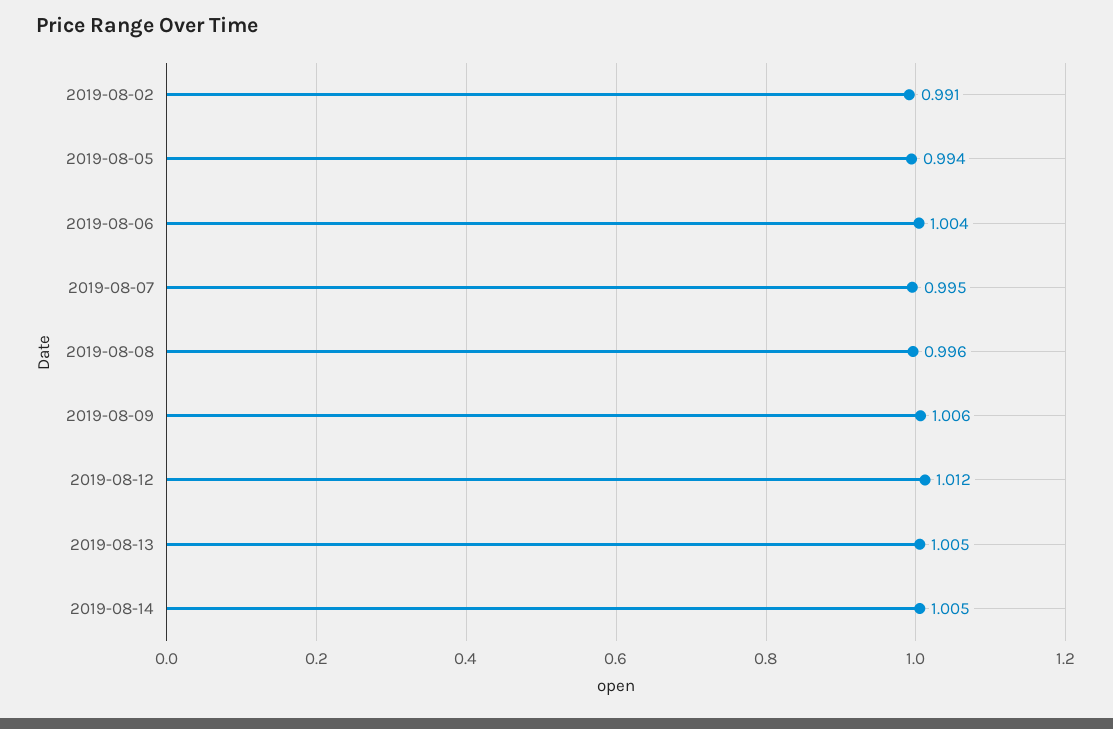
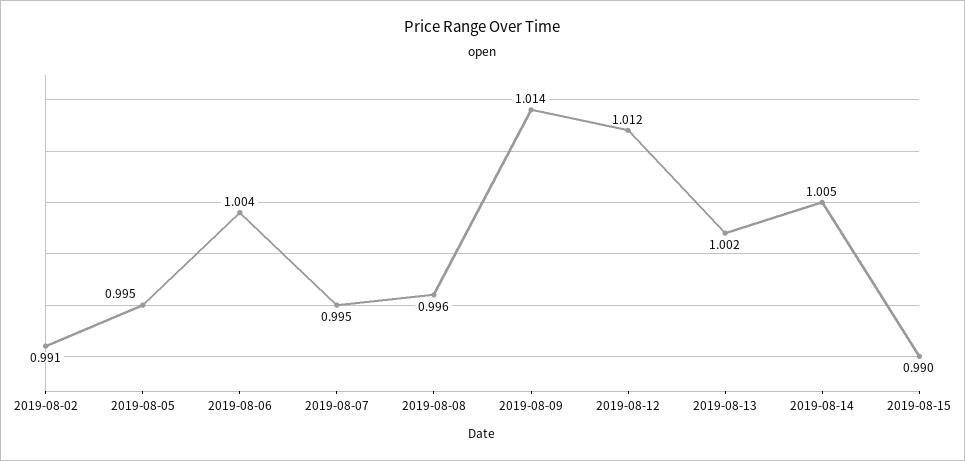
2019-08-05: 0.994 -> 0.995
2019-08-09: 1.006 -> 1.014
2019-08-13: 1.005 -> 1.002
2019-08-15: none -> 0.99

